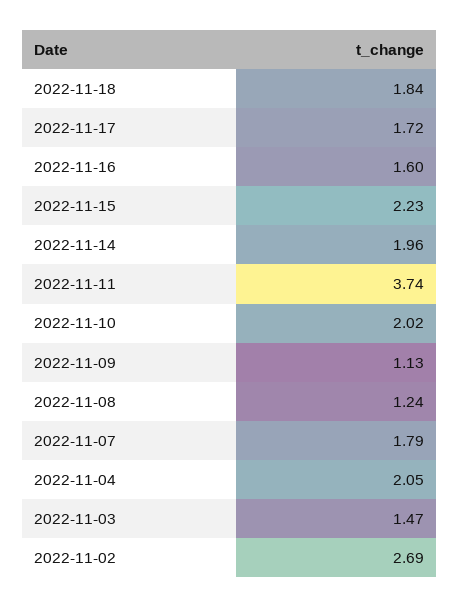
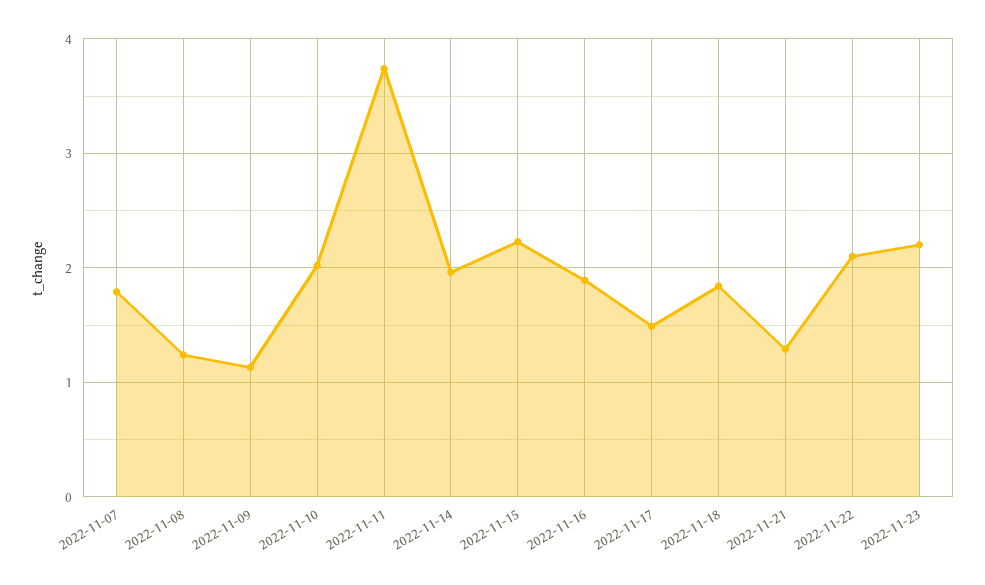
2022-11-17: 1.72 -> 1.5
2022-11-16: 1.6 -> 1.9
2022-11-04: 2.05 -> none
2022-11-03: 1.47 -> none
2022-11-02: 2.69 -> none
2022-11-21: none -> 1.3
2022-11-22: none -> 2.1
2022-11-23: none -> 2.2

